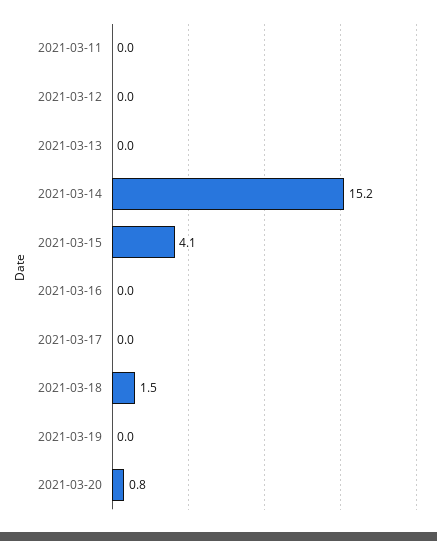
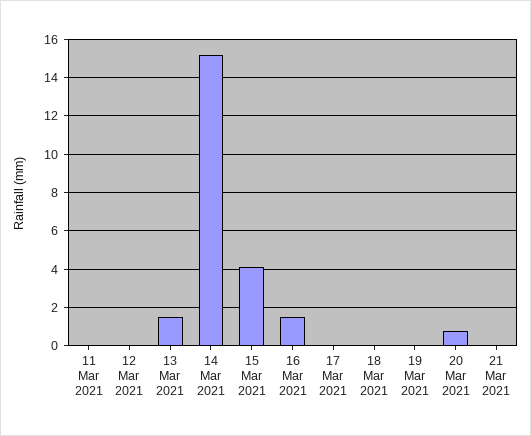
2021-03-13: 0 -> 1.5
2021-03-16: 0 -> 1.5
2021-03-18: 1.5 -> 0
21 Mar 2021: none -> 0

